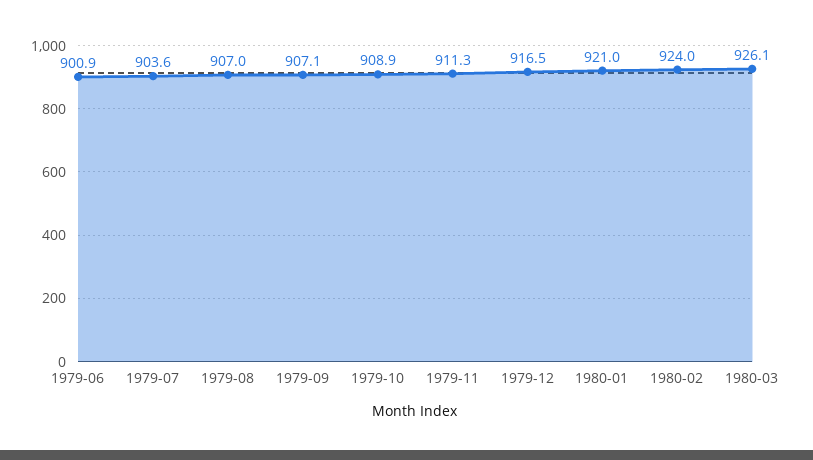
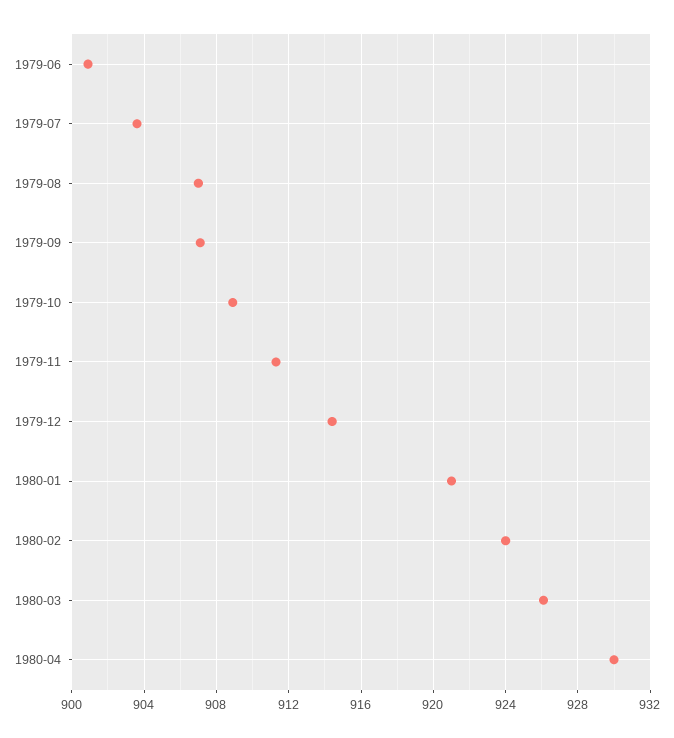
1979-12: 916.5 -> 914.5
1980-04: none -> 930

